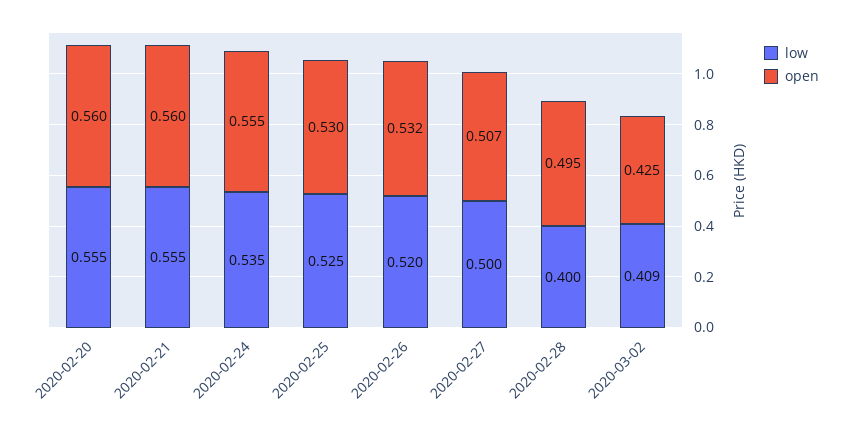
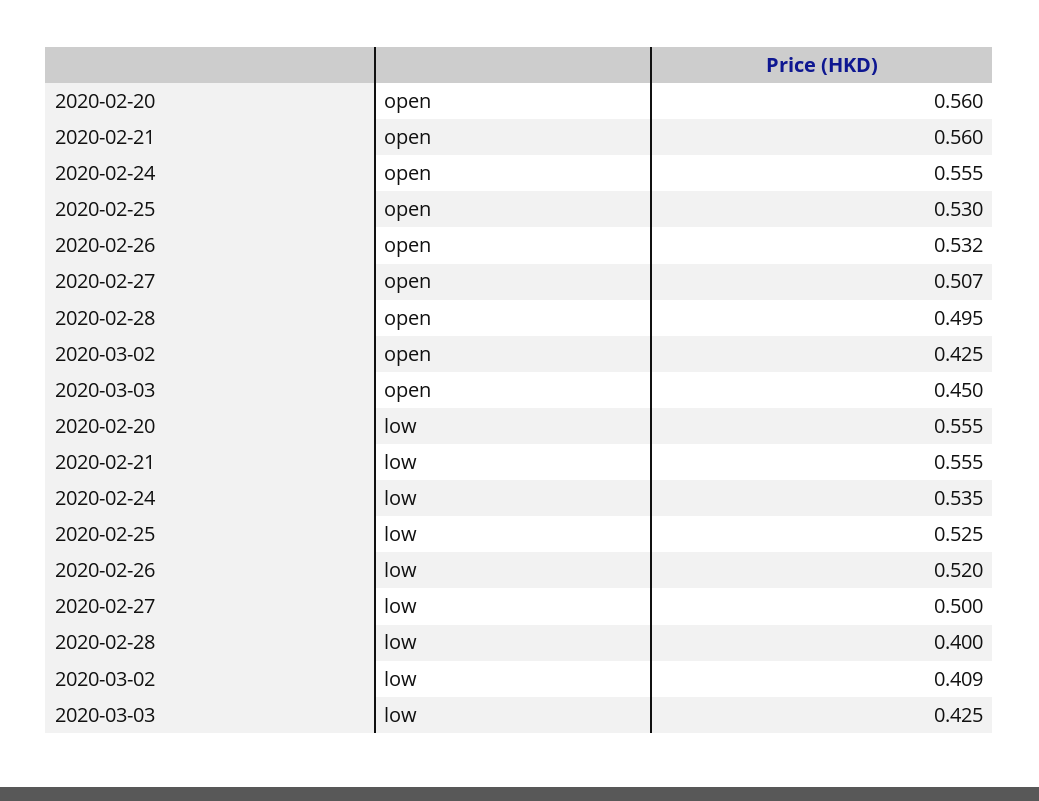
open, 2020-03-03: none -> 0.45
low, 2020-03-03: none -> 0.425

